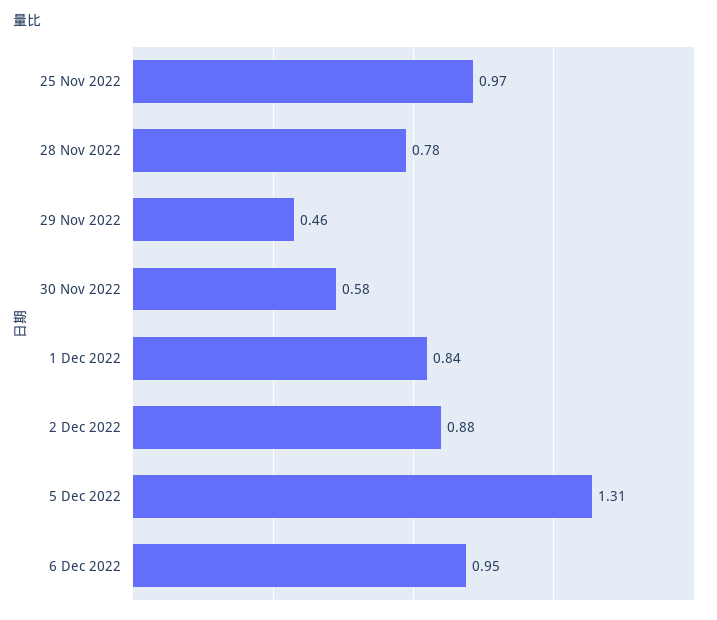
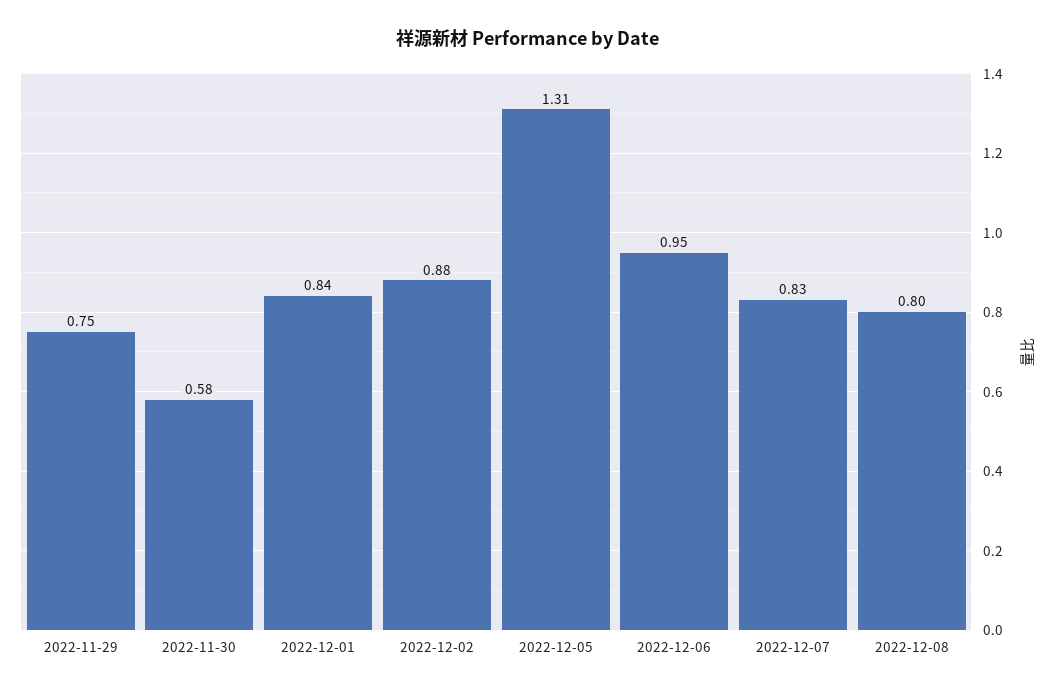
25 Nov 2022: 0.97 -> none
28 Nov 2022: 0.78 -> none
29 Nov 2022: 0.46 -> 0.75
2022-12-07: none -> 0.83
2022-12-08: none -> 0.8

